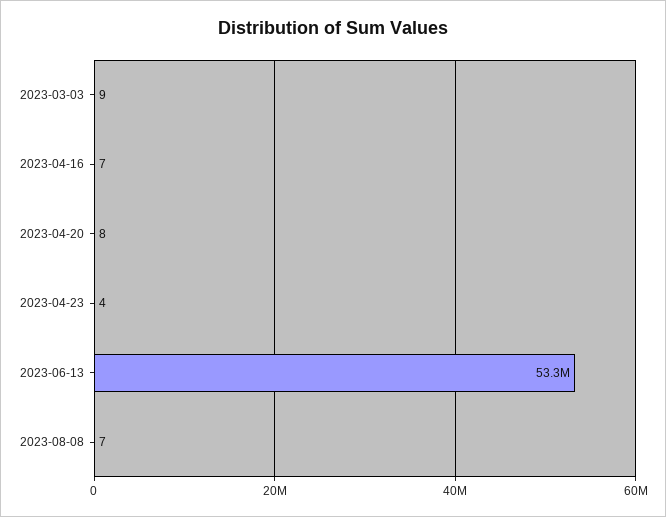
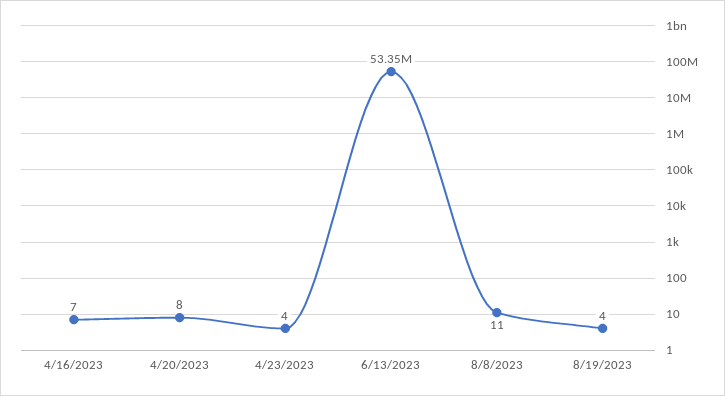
2023-03-03: 9 -> none
2023-08-08: 7 -> 11
8/19/2023: none -> 4

